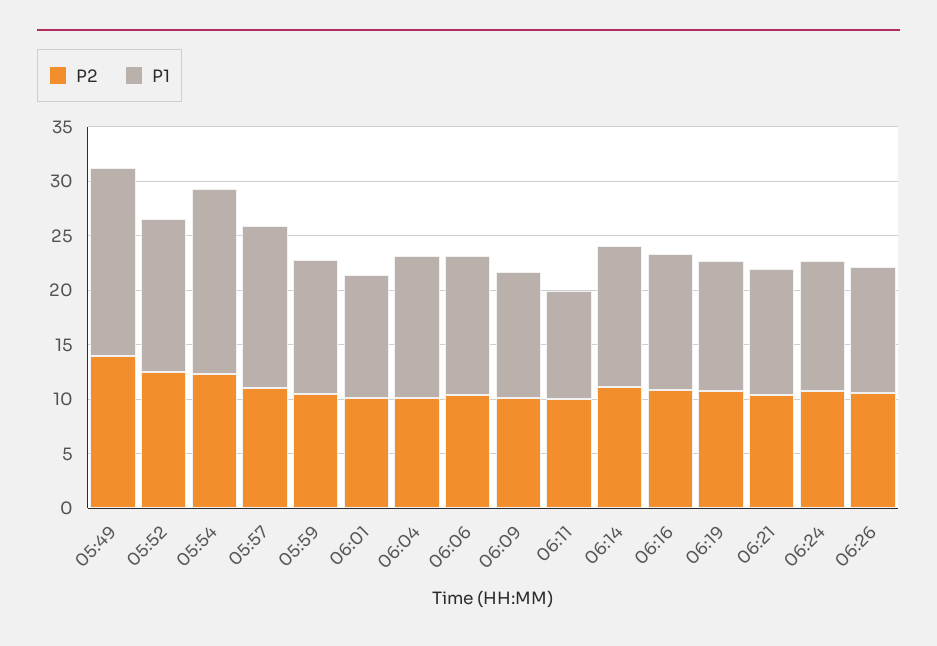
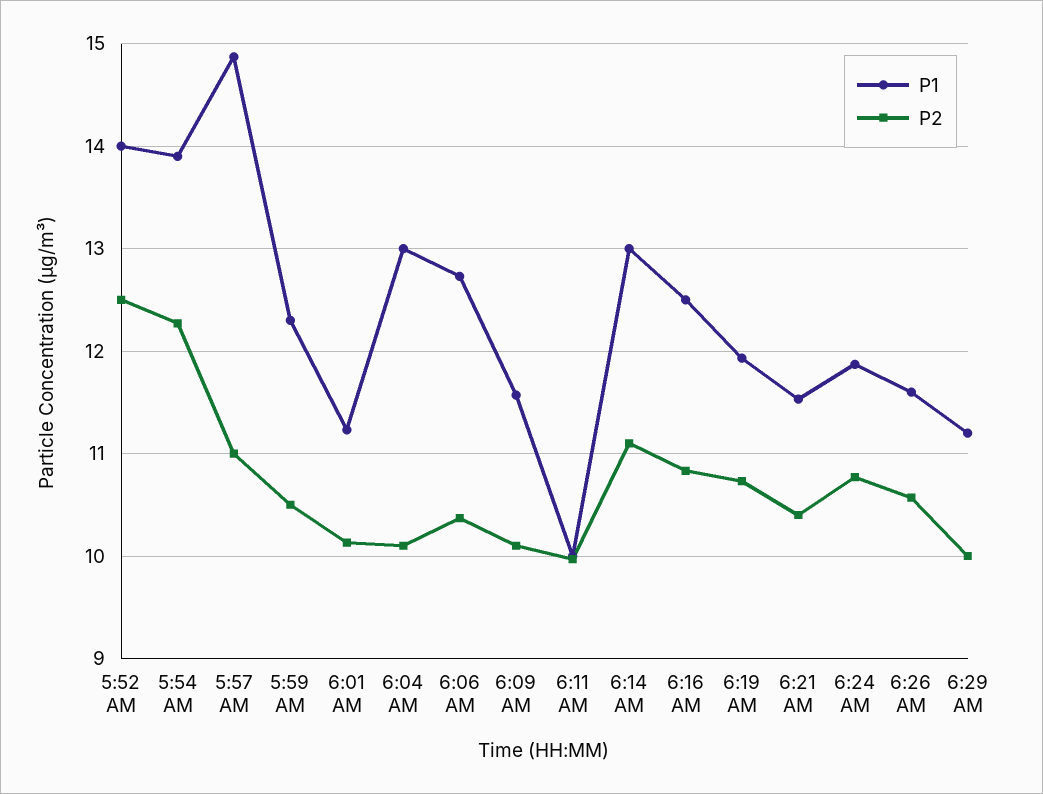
P2, 05:49: 14 -> none
P1, 05:49: 17 -> none
P1, 05:54: 17 -> 13.9
P1, 6:29 AM: none -> 11.2
P2, 6:29 AM: none -> 10

